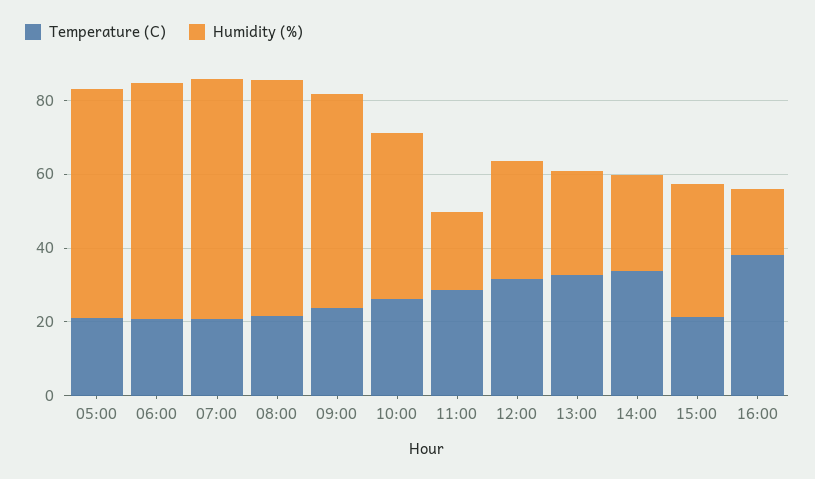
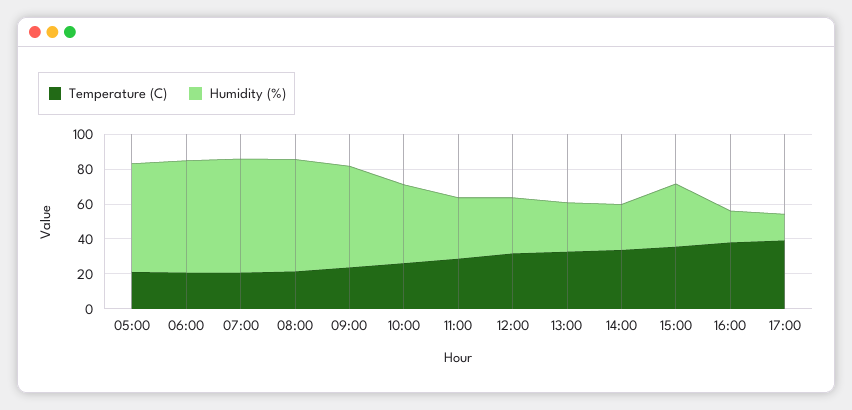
Humidity (%), 11:00: 20 -> 35
Temperature (C), 15:00: 20 -> 35
Temperature (C), 17:00: none -> 40
Humidity (%), 17:00: none -> 15

